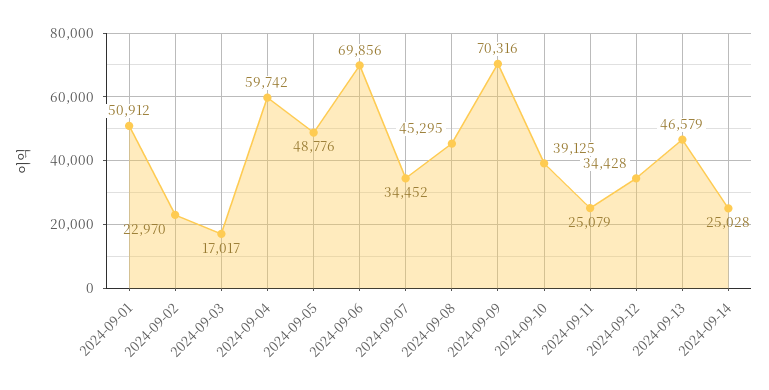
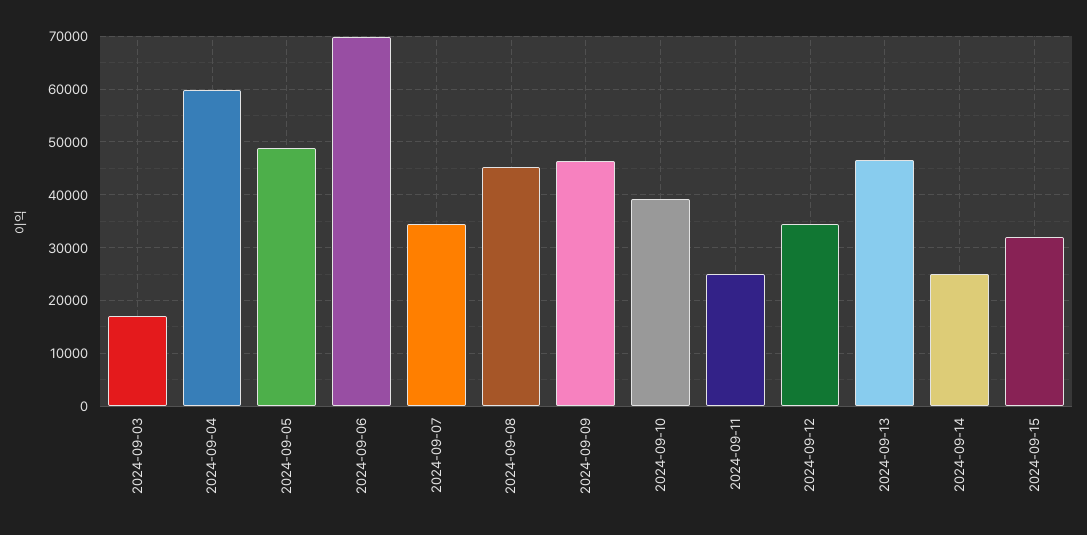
2024-09-01: 50912 -> none
2024-09-02: 22970 -> none
2024-09-09: 70316 -> 46000
2024-09-15: none -> 32000

